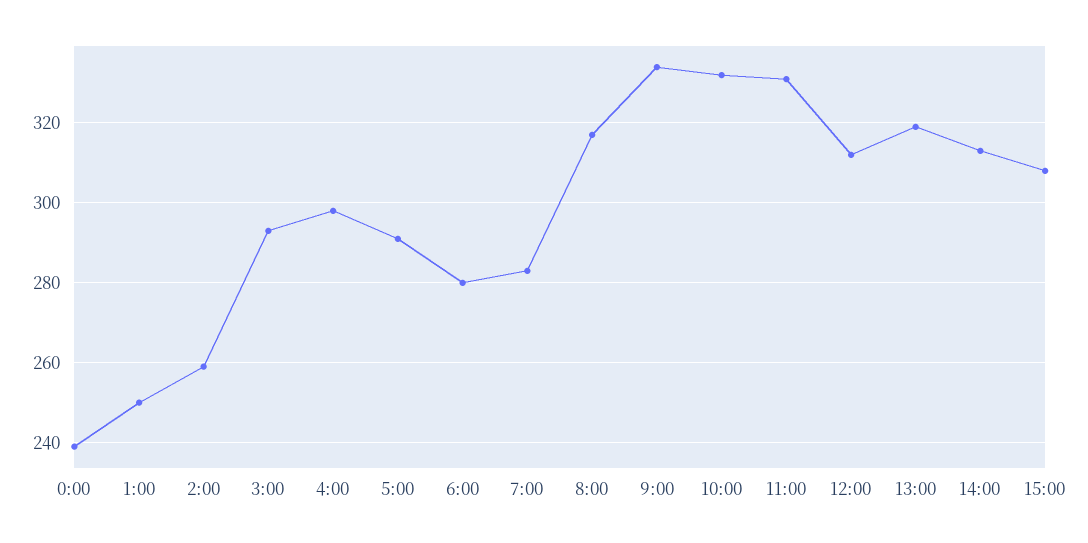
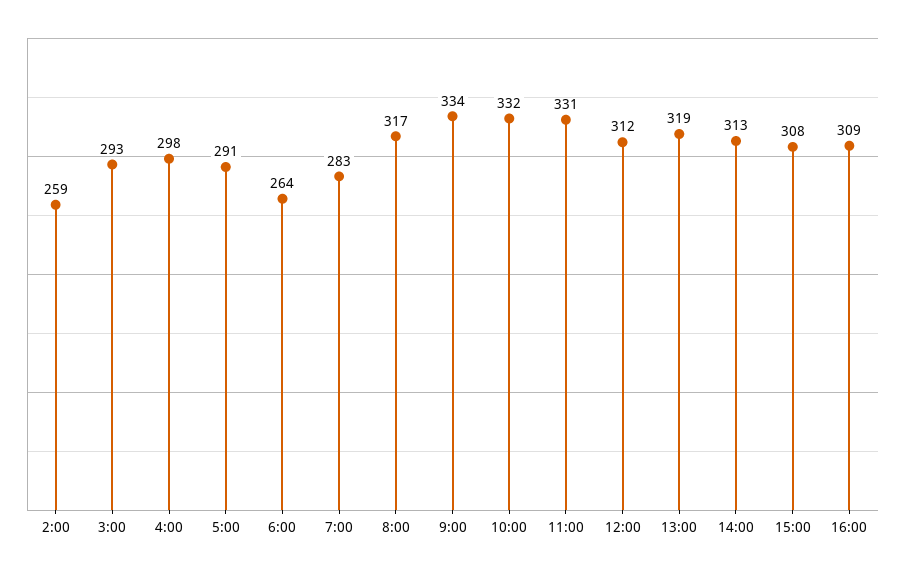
0:00: 240 -> none
1:00: 250 -> none
6:00: 280 -> 264
16:00: none -> 309

